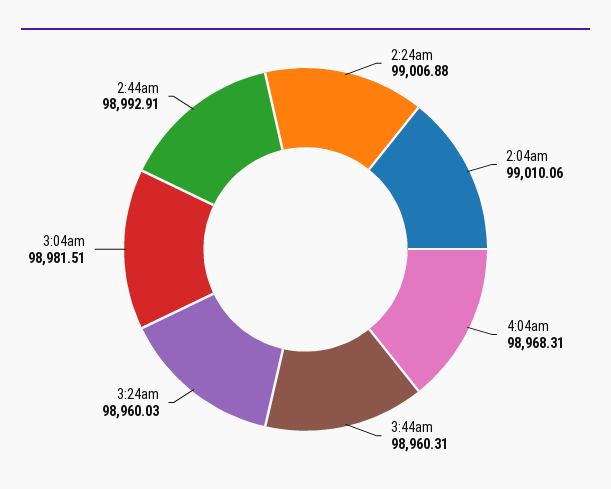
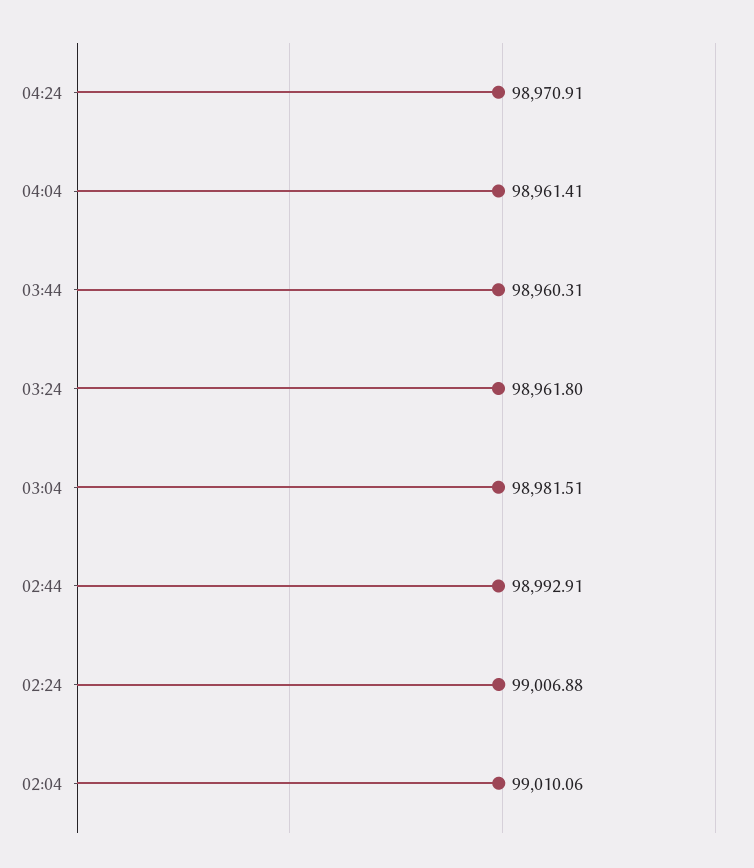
4:04am: 98968.31 -> 98961.41
3:24am: 98960.03 -> 98961.8
04:24: none -> 98970.91

